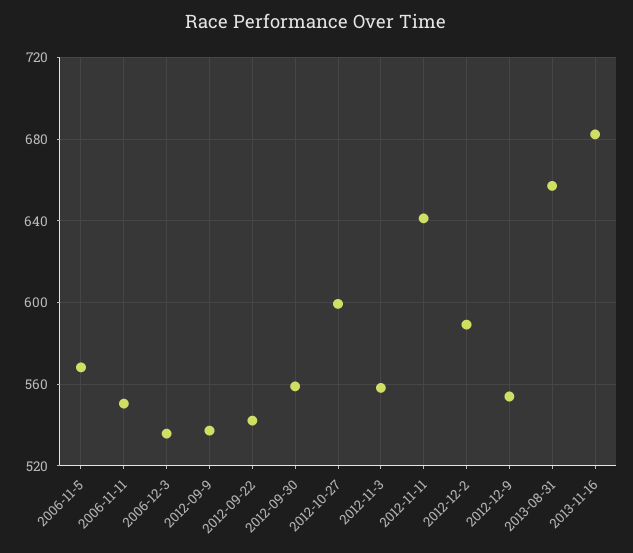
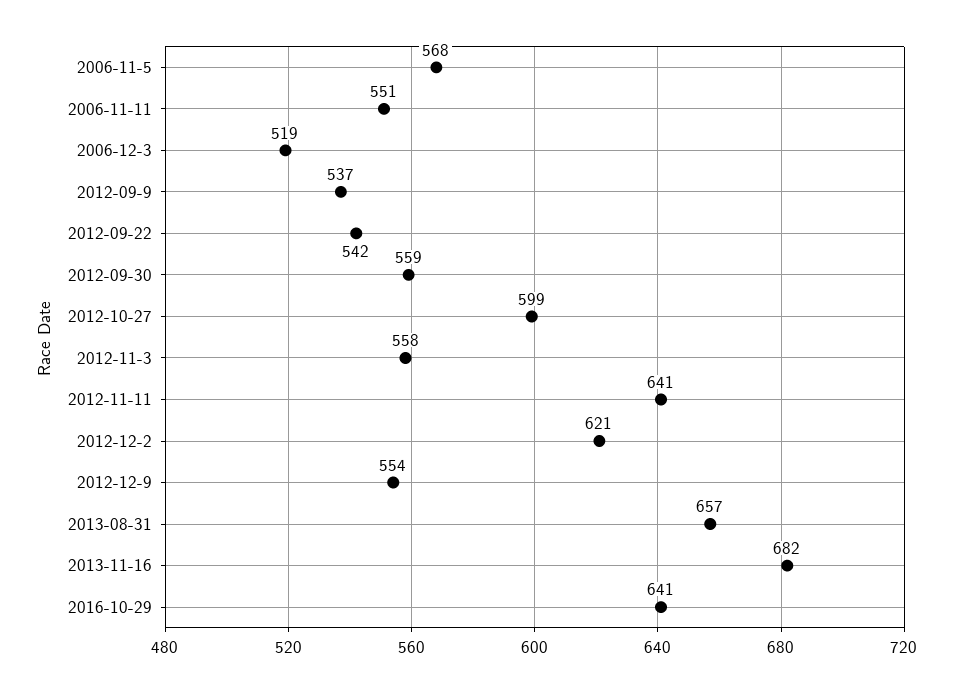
2006-12-3: 535 -> 519
2012-12-2: 590 -> 621
2016-10-29: none -> 641

